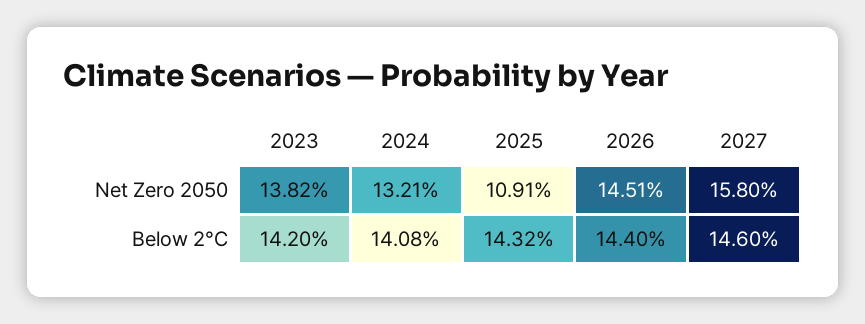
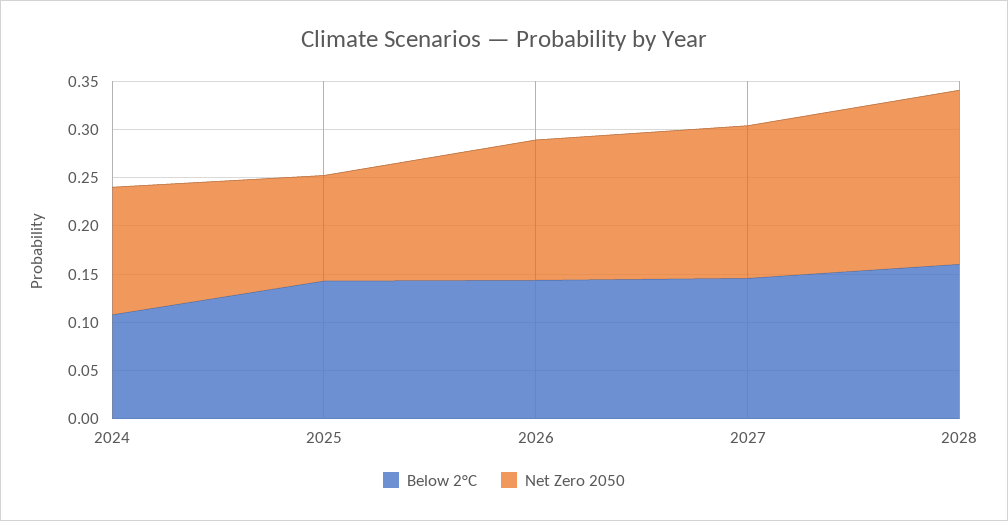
Net Zero 2050, 2023: 0.1382 -> none
Below 2°C, 2023: 0.142 -> none
Below 2°C, 2024: 0.1408 -> 0.11
Below 2°C, 2028: none -> 0.16
Net Zero 2050, 2028: none -> 0.18

